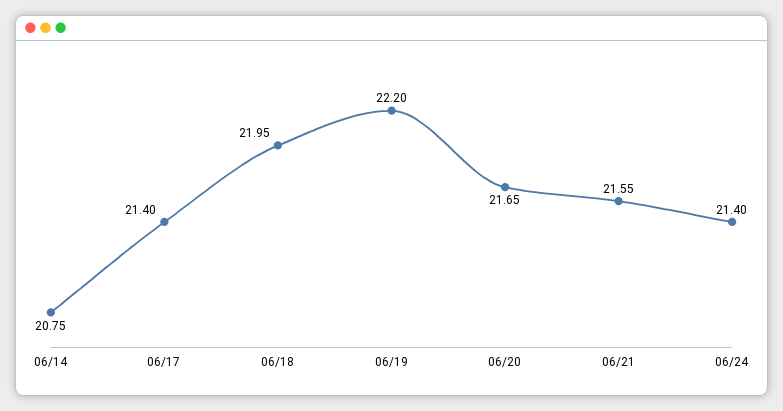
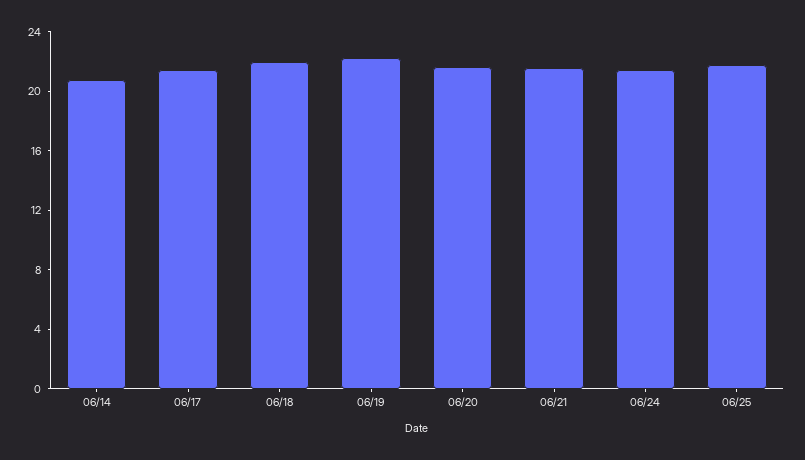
06/25: none -> 22

